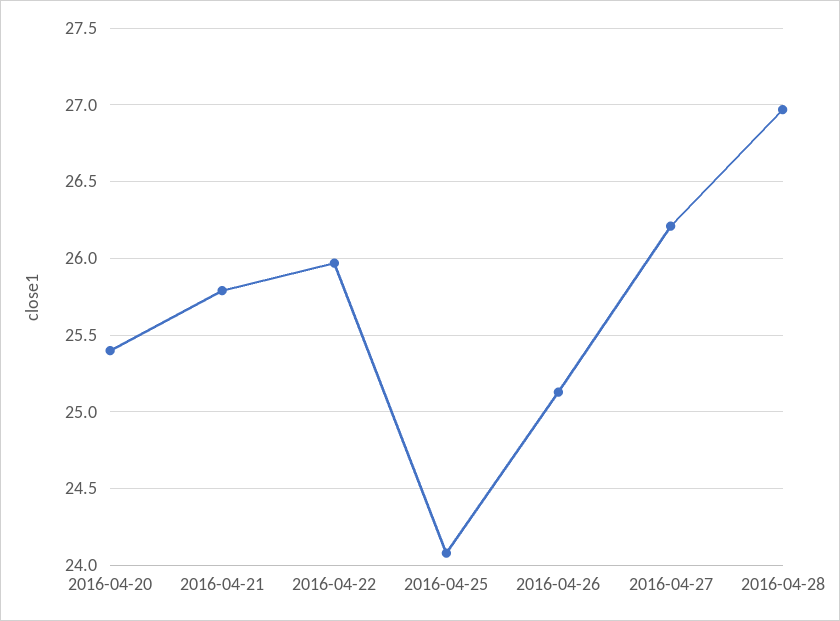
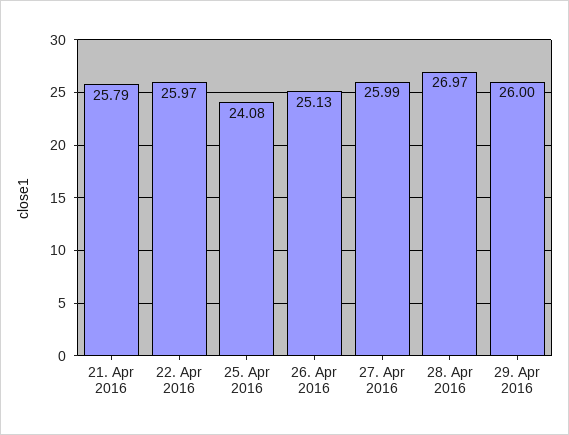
2016-04-20: 25.4 -> none
2016-04-27: 26.2 -> 25.99
29. Apr 2016: none -> 26

